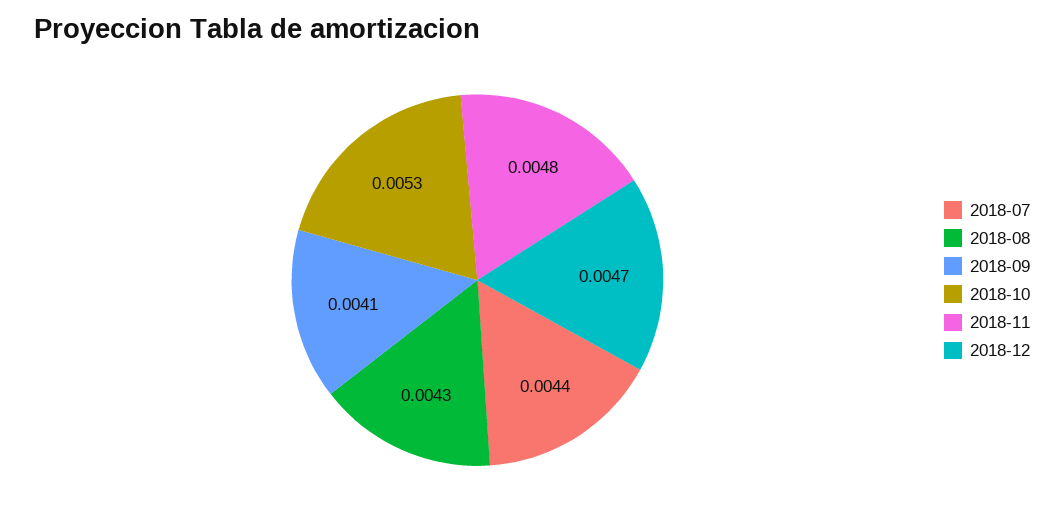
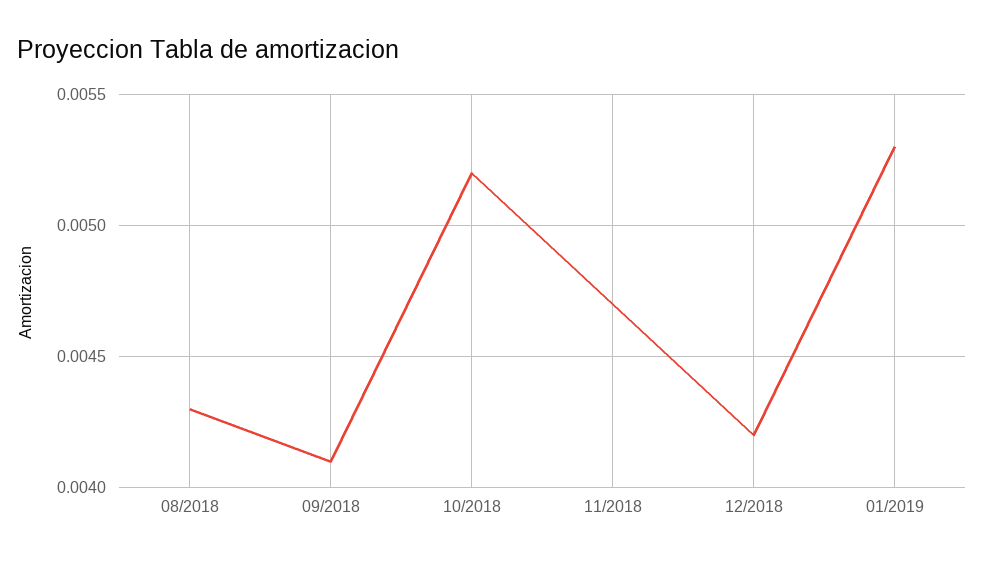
2018-07: 0.0044 -> none
2018-10: 0.0053 -> 0.0052
2018-11: 0.0048 -> 0.0047
2018-12: 0.0047 -> 0.0042
01/2019: none -> 0.0053

